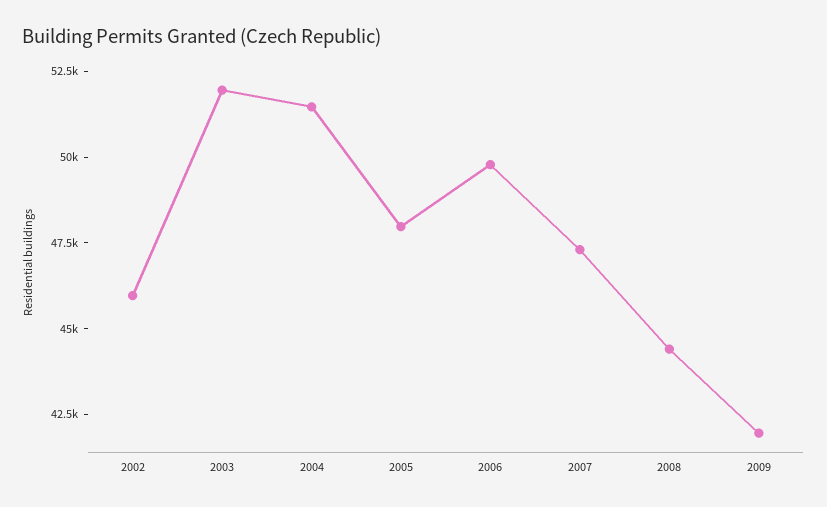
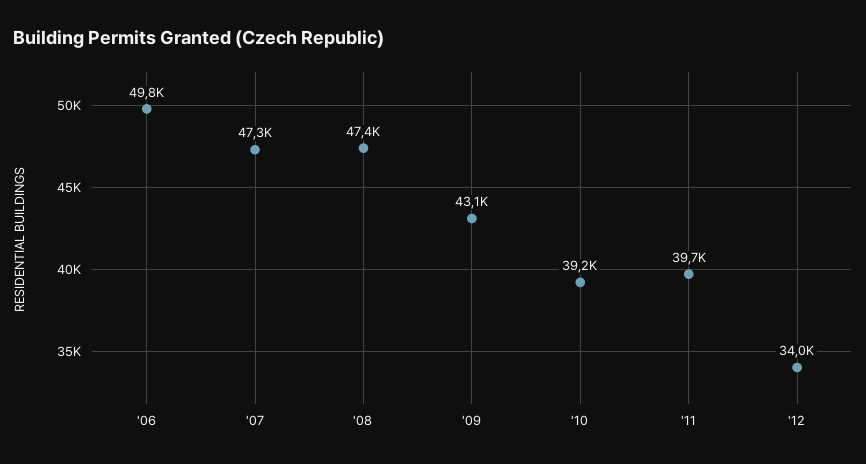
2002: 46000 -> none
2003: 52000 -> none
2004: 51500 -> none
2005: 48000 -> none
2008: 44500 -> 47400
2009: 42000 -> 43100
'10: none -> 39200
'11: none -> 39700
'12: none -> 34000

